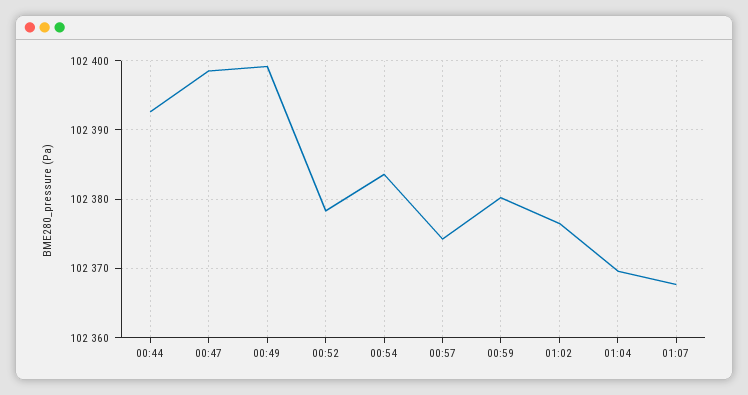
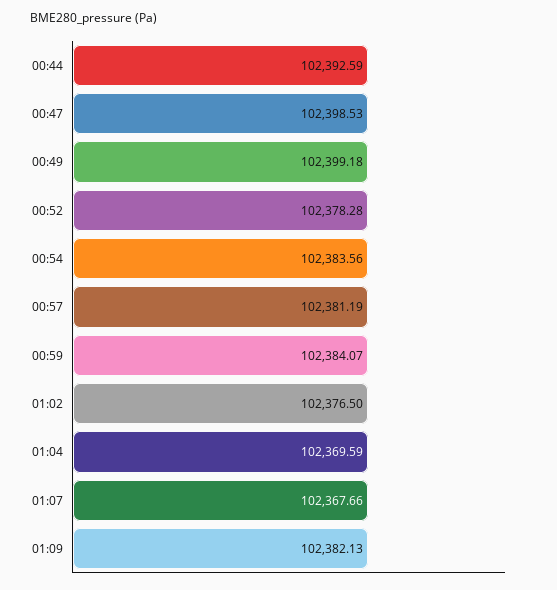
00:57: 102374 -> 102381.19
00:59: 102380 -> 102384.07
01:09: none -> 102382.13

